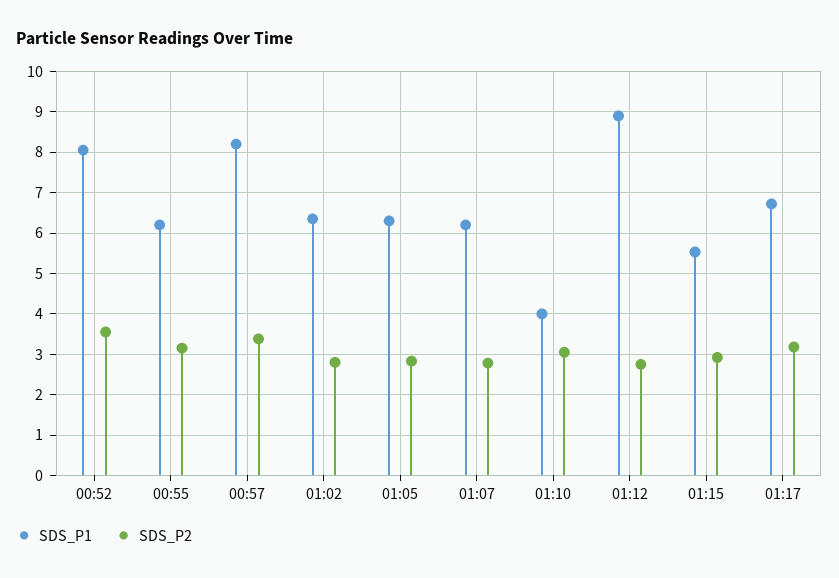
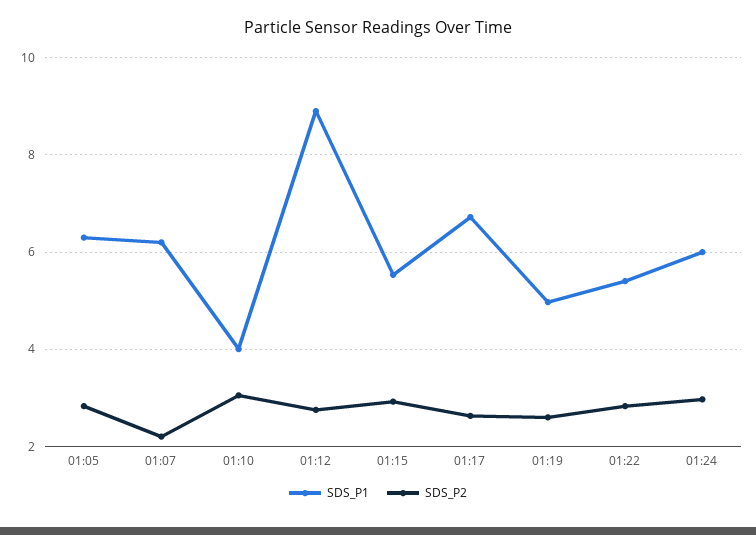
SDS_P1, 00:52: 8 -> none
SDS_P2, 00:52: 3.6 -> none
SDS_P1, 00:55: 6.2 -> none
SDS_P2, 00:55: 3.2 -> none
SDS_P1, 00:57: 8.2 -> none
SDS_P2, 00:57: 3.4 -> none
SDS_P1, 01:02: 6.4 -> none
SDS_P2, 01:02: 2.8 -> none
SDS_P2, 01:07: 2.8 -> 2.2
SDS_P2, 01:17: 3.2 -> 2.6
SDS_P1, 01:19: none -> 5
SDS_P2, 01:19: none -> 2.6
SDS_P1, 01:22: none -> 5.4
SDS_P2, 01:22: none -> 2.8
SDS_P1, 01:24: none -> 6
SDS_P2, 01:24: none -> 3

